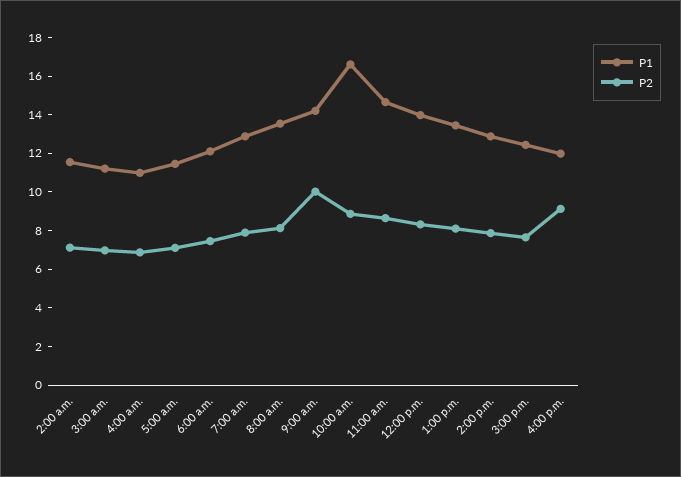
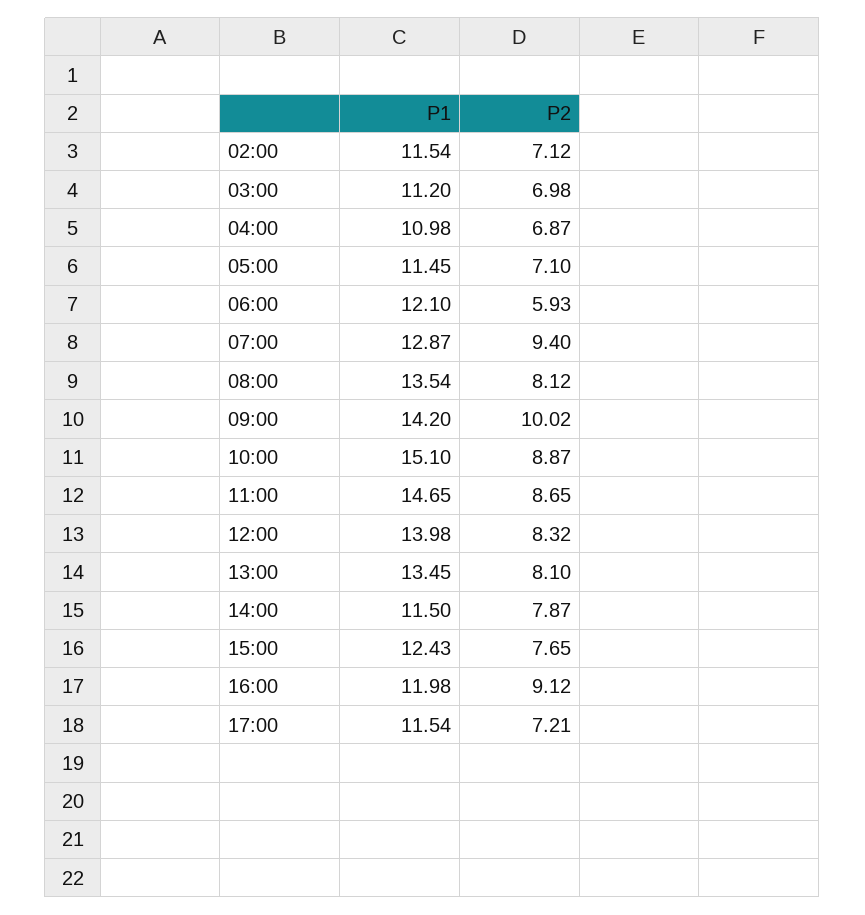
P2, 6:00 a.m.: 7.5 -> 5.93
P2, 7:00 a.m.: 8 -> 9.4
P1, 10:00 a.m.: 16.5 -> 15.1
P1, 2:00 p.m.: 13 -> 11.5
P1, 17:00: none -> 11.54
P2, 17:00: none -> 7.21

